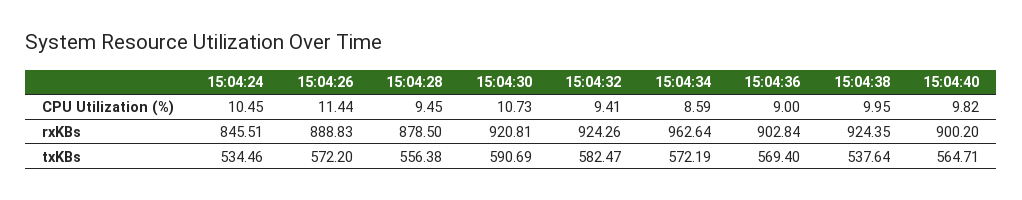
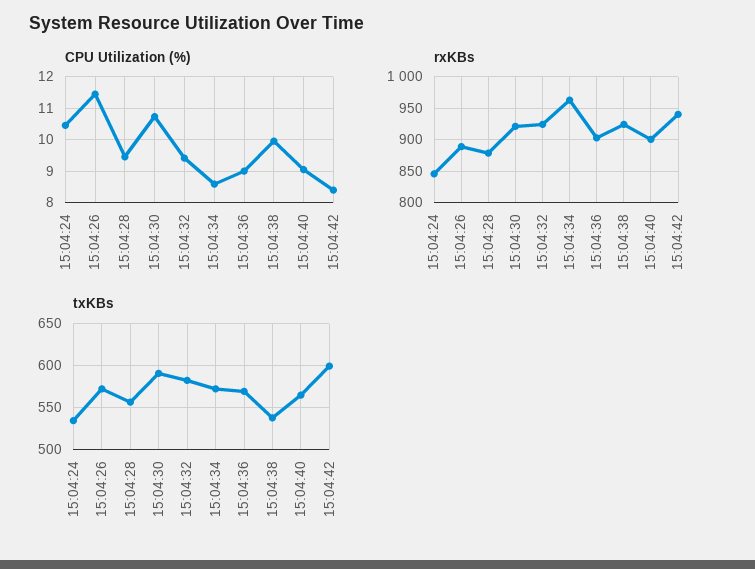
CPU Utilization (%), 15:04:40: 9.82 -> 9
CPU Utilization (%), 15:04:42: none -> 8.4
rxKBs, 15:04:42: none -> 940
txKBs, 15:04:42: none -> 600

